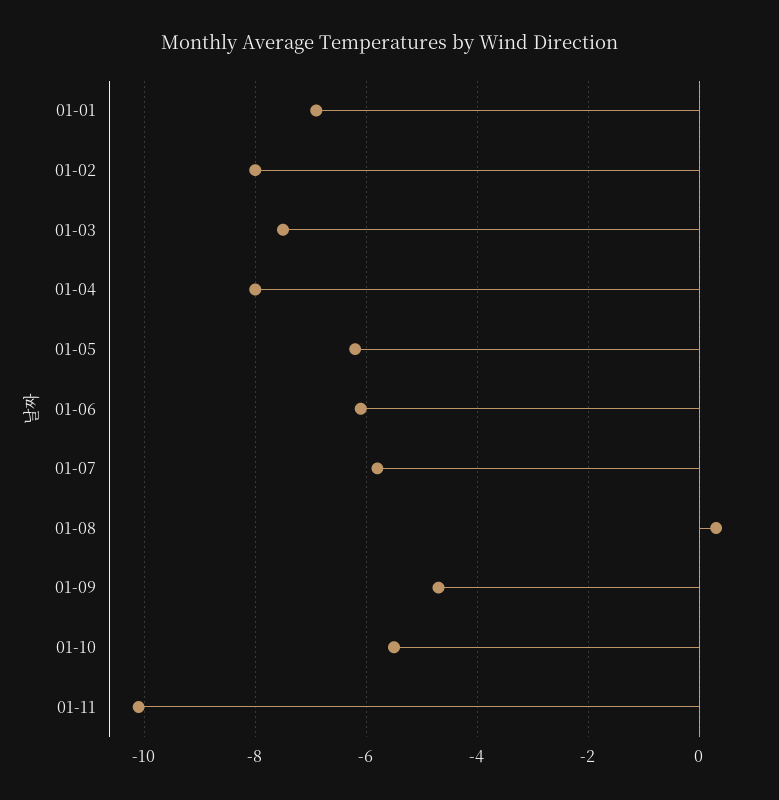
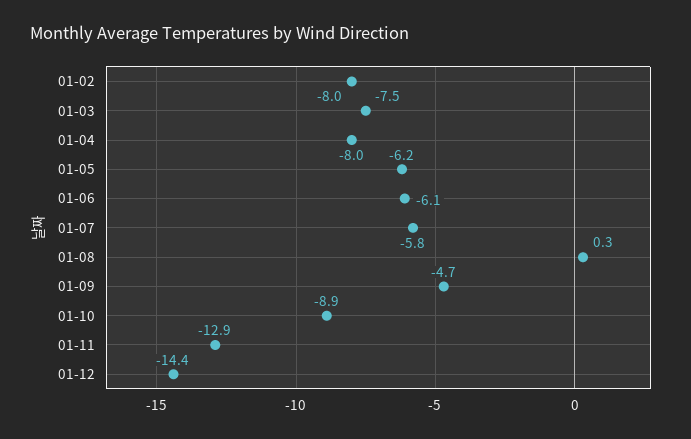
01-01: -7 -> none
01-10: -5.5 -> -8.9
01-11: -10 -> -12.9
01-12: none -> -14.4

